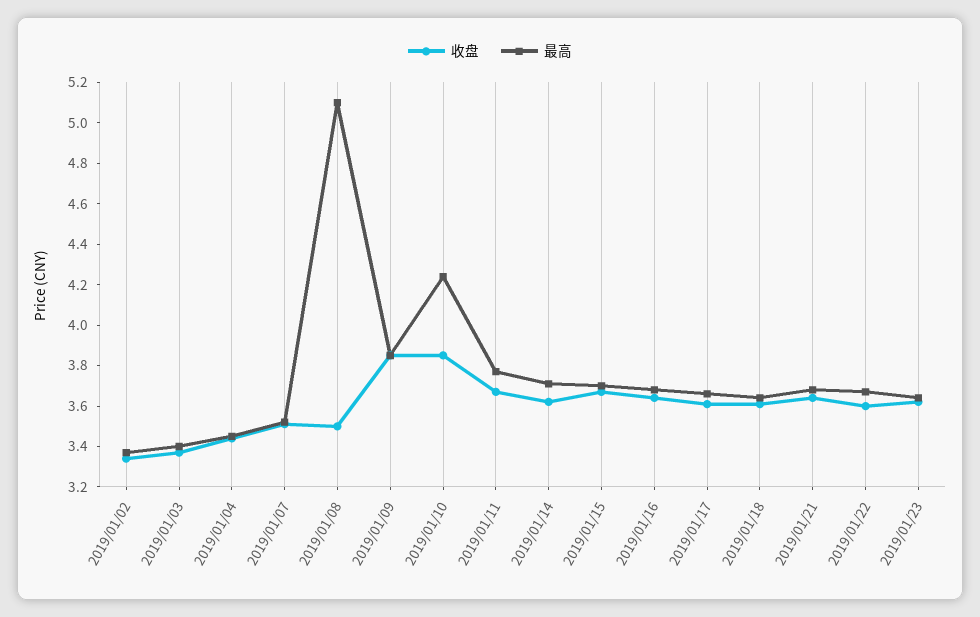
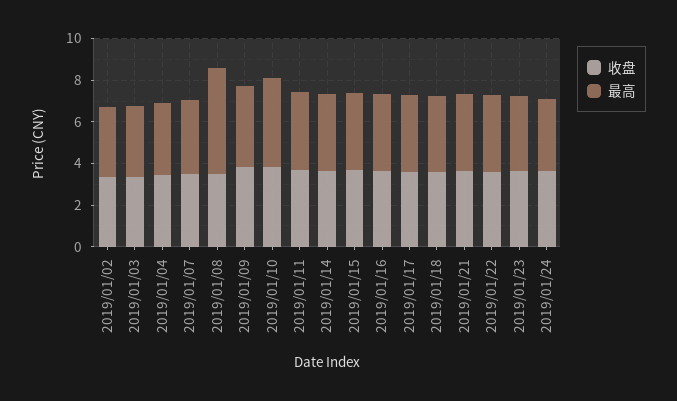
收盘, 2019/01/24: none -> 3.5
最高, 2019/01/24: none -> 3.5

